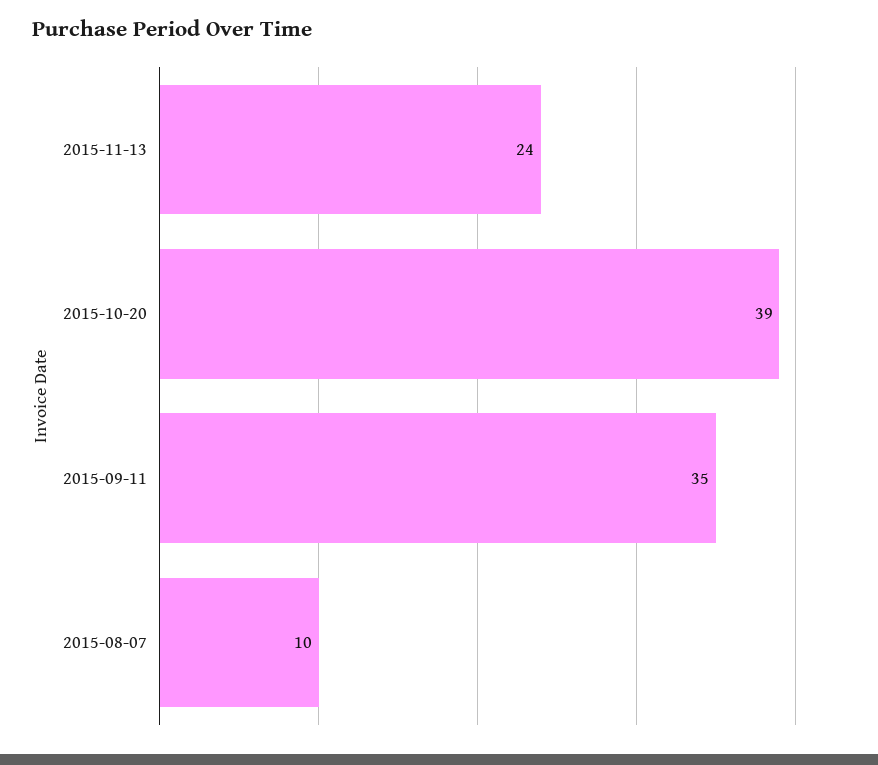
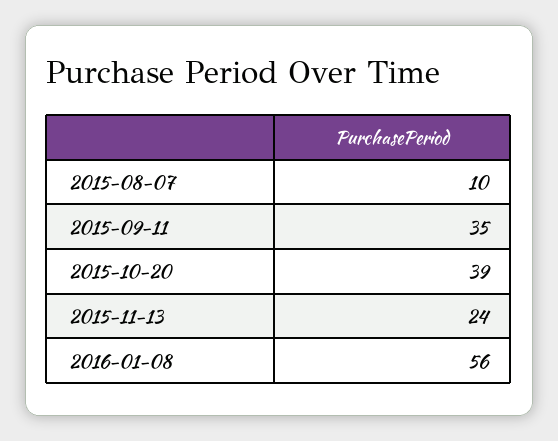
2016-01-08: none -> 56

